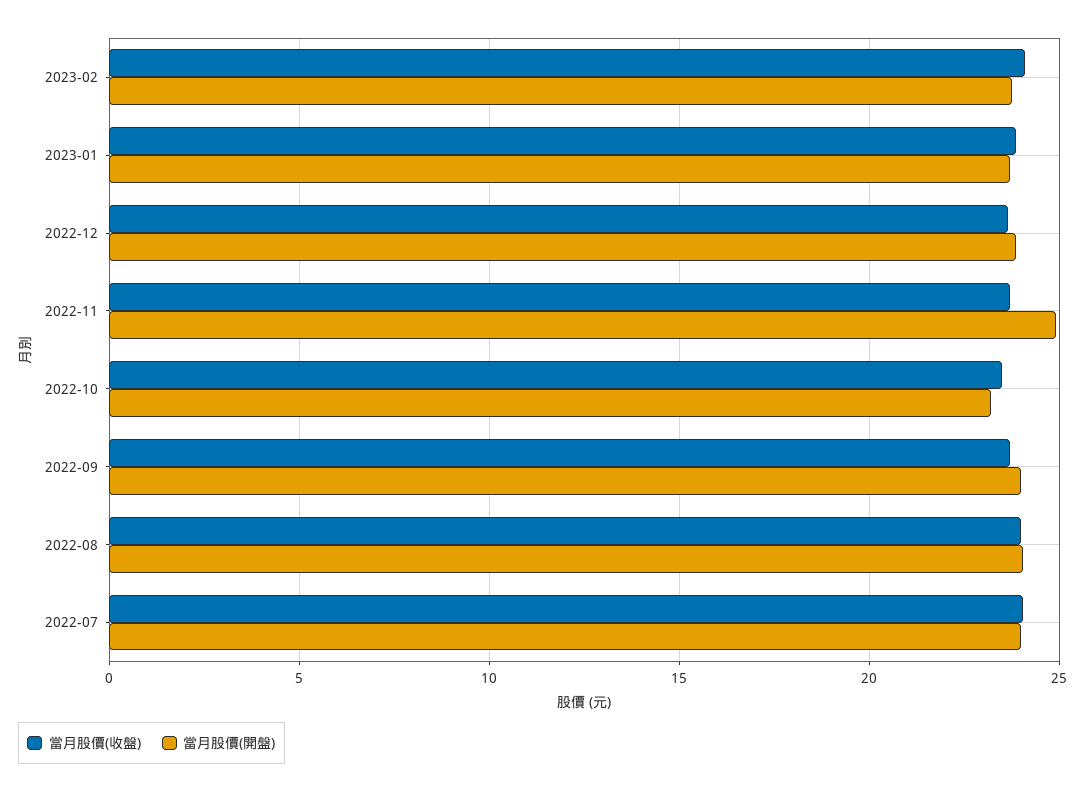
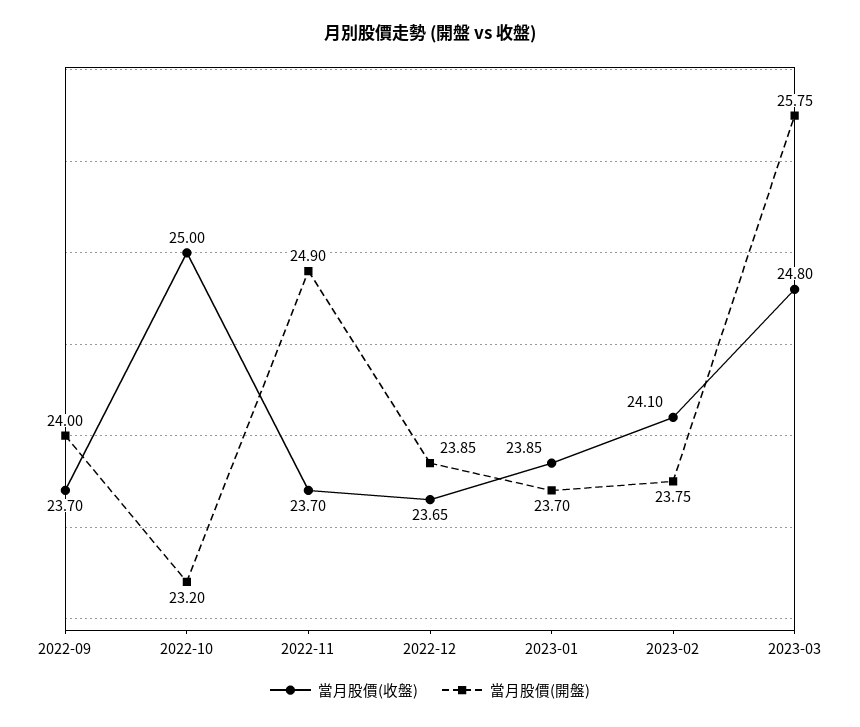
當月股價(收盤), 2022-10: 23.5 -> 25
當月股價(收盤), 2022-08: 24 -> none
當月股價(開盤), 2022-08: 24 -> none
當月股價(收盤), 2022-07: 24 -> none
當月股價(開盤), 2022-07: 24 -> none
當月股價(收盤), 2023-03: none -> 24.8
當月股價(開盤), 2023-03: none -> 25.75

